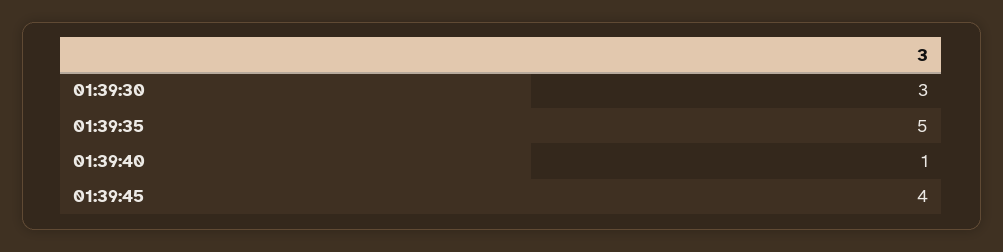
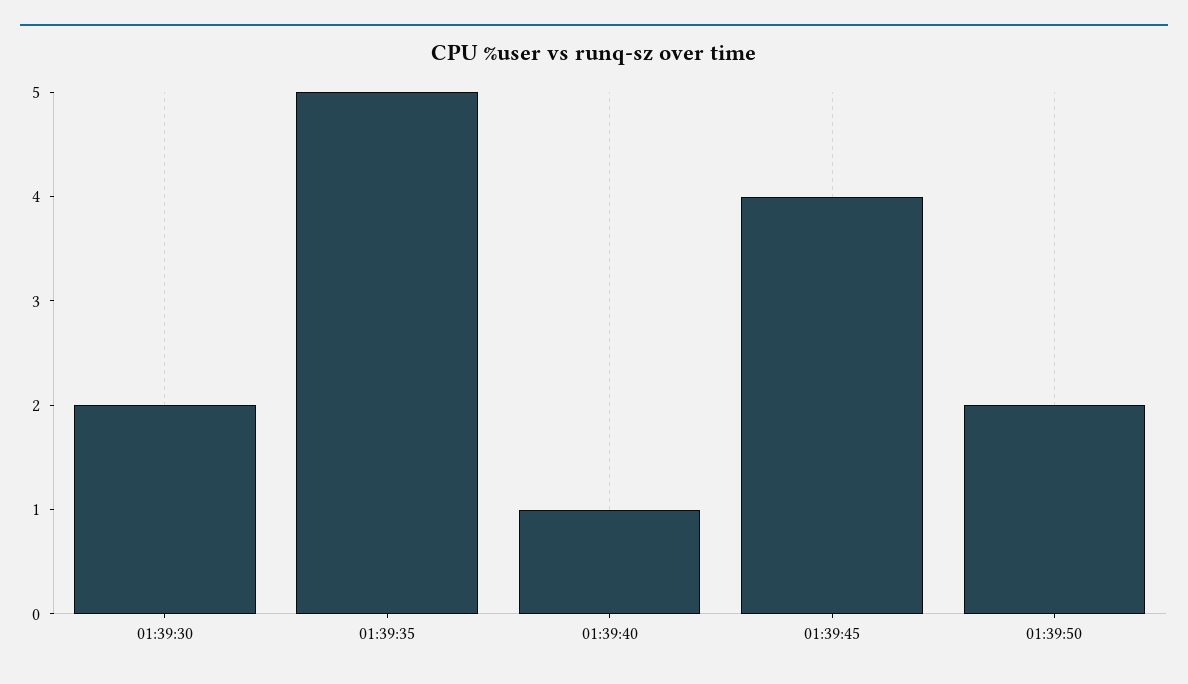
01:39:30: 3 -> 2
01:39:50: none -> 2

